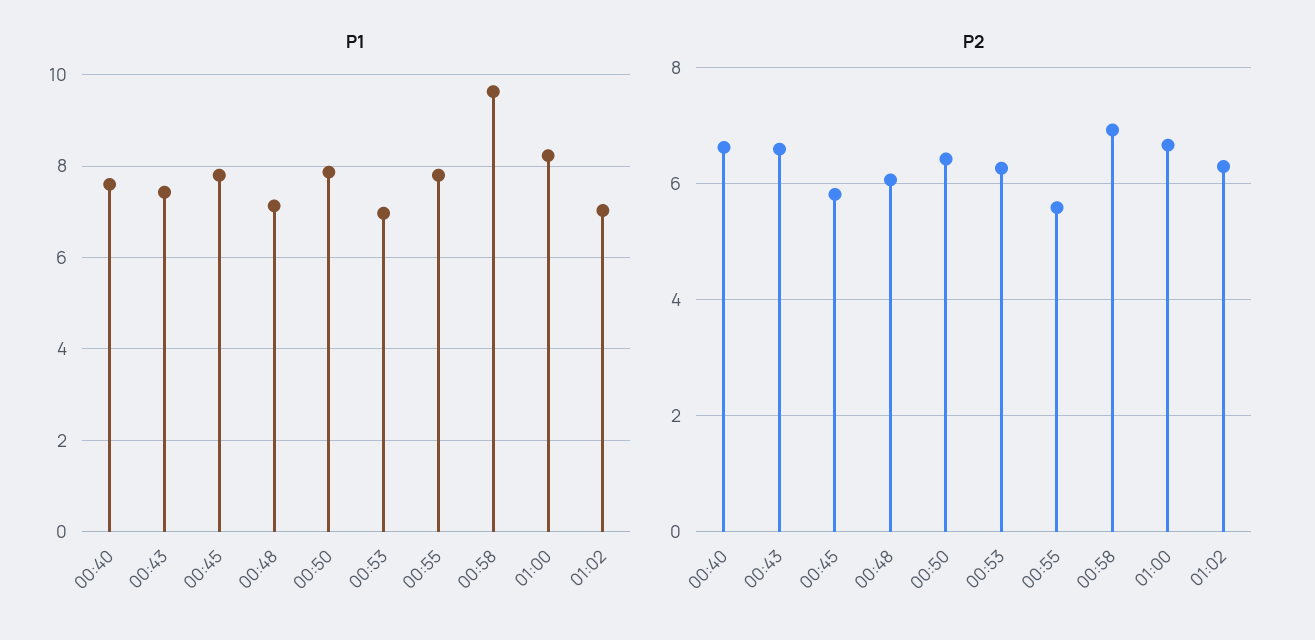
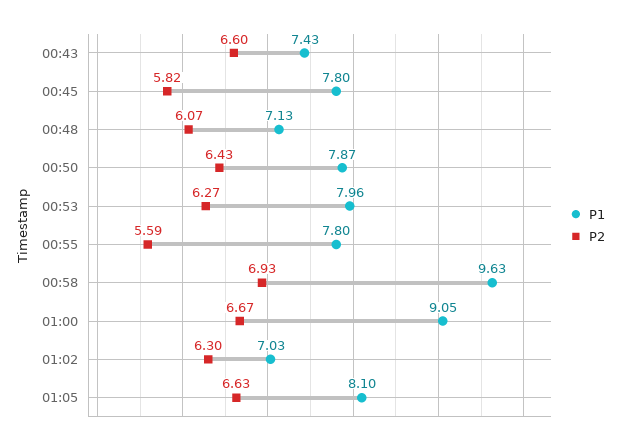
P1, 00:40: 7.6 -> none
P1, 00:53: 7 -> 7.96
P1, 01:00: 8.2 -> 9.05
P2, 00:40: 6.6 -> none
P1, 01:05: none -> 8.1
P2, 01:05: none -> 6.63

